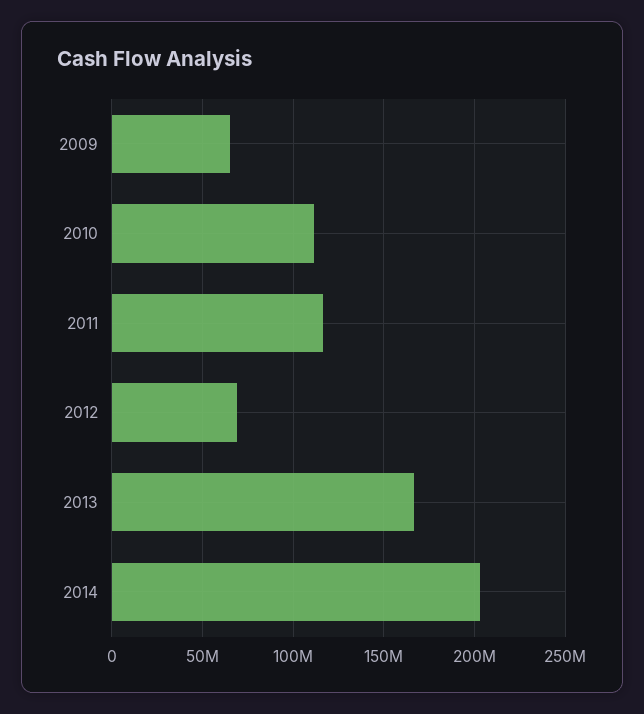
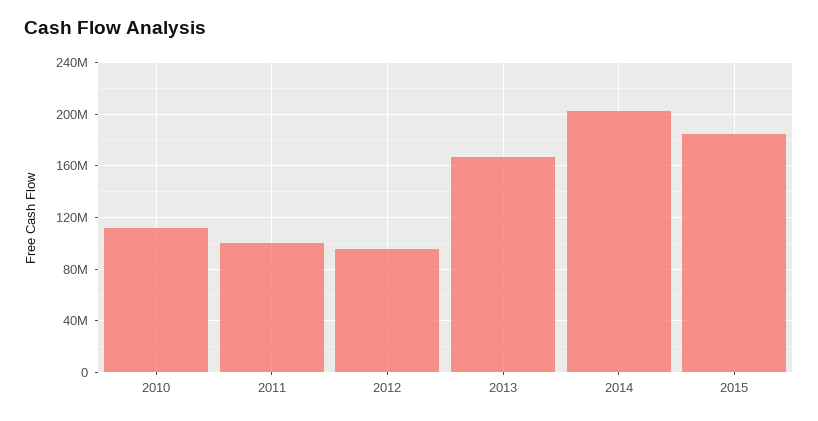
2009: 65000000 -> none
2011: 115000000 -> 100000000
2012: 70000000 -> 95000000
2015: none -> 185000000

